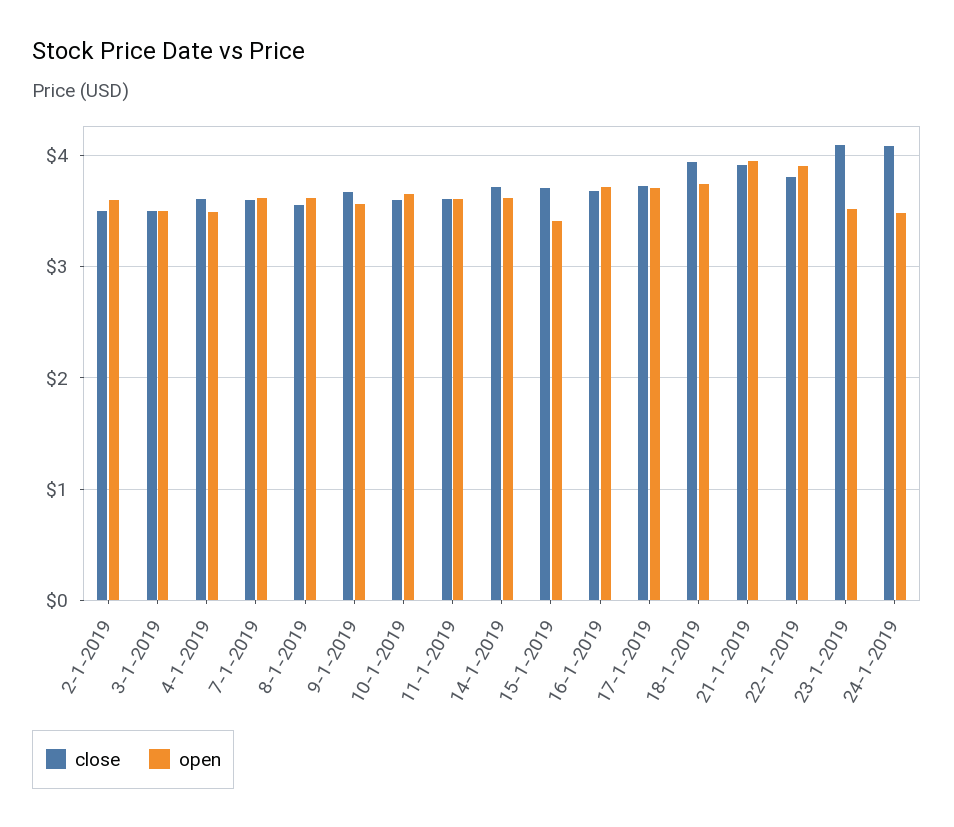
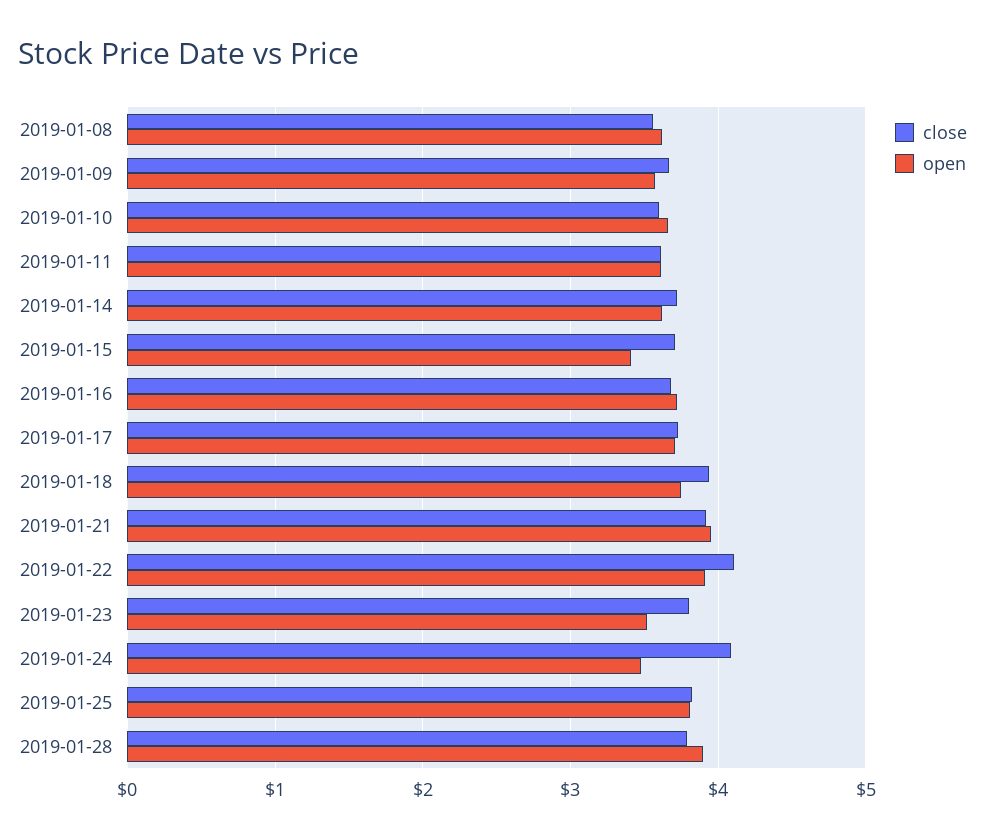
close, 2-1-2019: 3.5 -> none
open, 2-1-2019: 3.6 -> none
close, 3-1-2019: 3.5 -> none
open, 3-1-2019: 3.5 -> none
close, 4-1-2019: 3.6 -> none
open, 4-1-2019: 3.5 -> none
close, 7-1-2019: 3.6 -> none
open, 7-1-2019: 3.6 -> none
close, 22-1-2019: 3.8 -> 4.1
close, 23-1-2019: 4.1 -> 3.8
close, 2019-01-25: none -> 3.8
open, 2019-01-25: none -> 3.8
close, 2019-01-28: none -> 3.8
open, 2019-01-28: none -> 3.9

